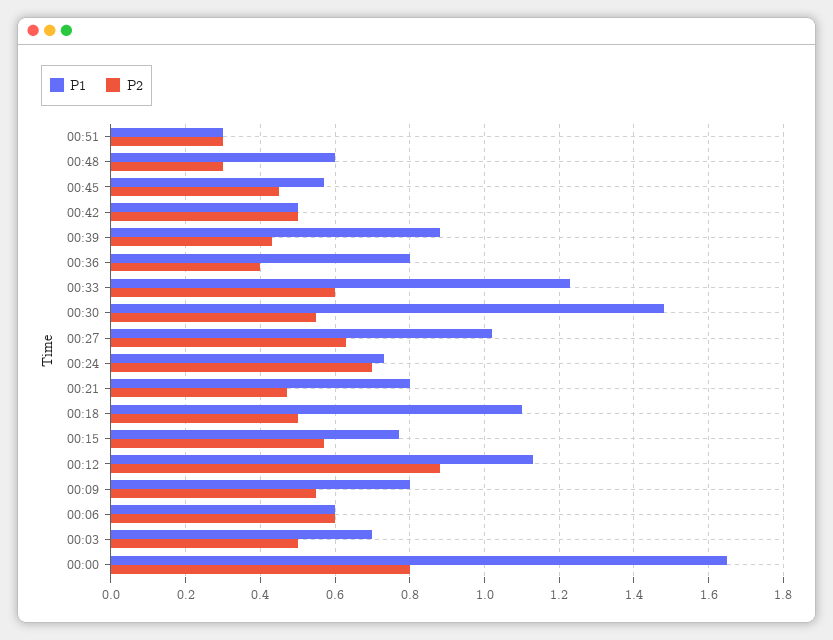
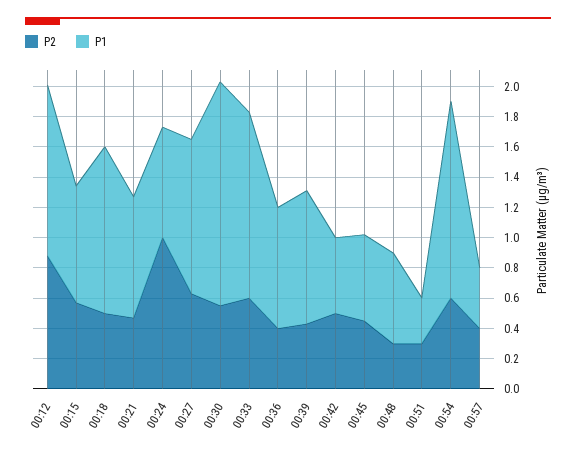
P2, 00:24: 0.7 -> 1
P1, 00:09: 0.8 -> none
P2, 00:09: 0.55 -> none
P1, 00:06: 0.6 -> none
P2, 00:06: 0.6 -> none
P1, 00:03: 0.7 -> none
P2, 00:03: 0.5 -> none
P1, 00:00: 1.65 -> none
P2, 00:00: 0.8 -> none
P2, 00:54: none -> 0.6
P1, 00:54: none -> 1.3
P2, 00:57: none -> 0.4
P1, 00:57: none -> 0.4

